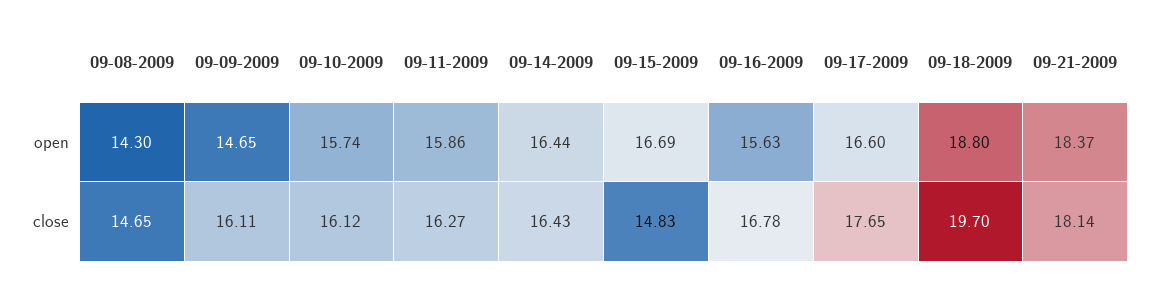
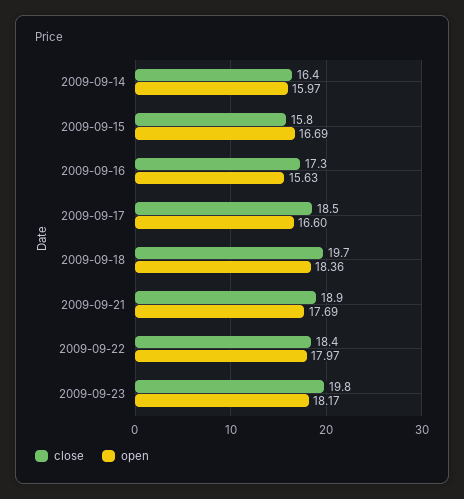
open, 09-08-2009: 14.3 -> none
open, 09-09-2009: 14.65 -> none
open, 09-10-2009: 15.74 -> none
open, 09-11-2009: 15.86 -> none
open, 09-14-2009: 16.44 -> 15.97
open, 09-18-2009: 18.8 -> 18.36
open, 09-21-2009: 18.37 -> 17.69
close, 09-08-2009: 14.65 -> none
close, 09-09-2009: 16.11 -> none
close, 09-10-2009: 16.12 -> none
close, 09-11-2009: 16.27 -> none
close, 09-15-2009: 14.83 -> 15.8
close, 09-16-2009: 16.78 -> 17.3
close, 09-17-2009: 17.65 -> 18.5
close, 09-21-2009: 18.14 -> 18.9
close, 2009-09-22: none -> 18.4
open, 2009-09-22: none -> 17.97
close, 2009-09-23: none -> 19.8
open, 2009-09-23: none -> 18.17

